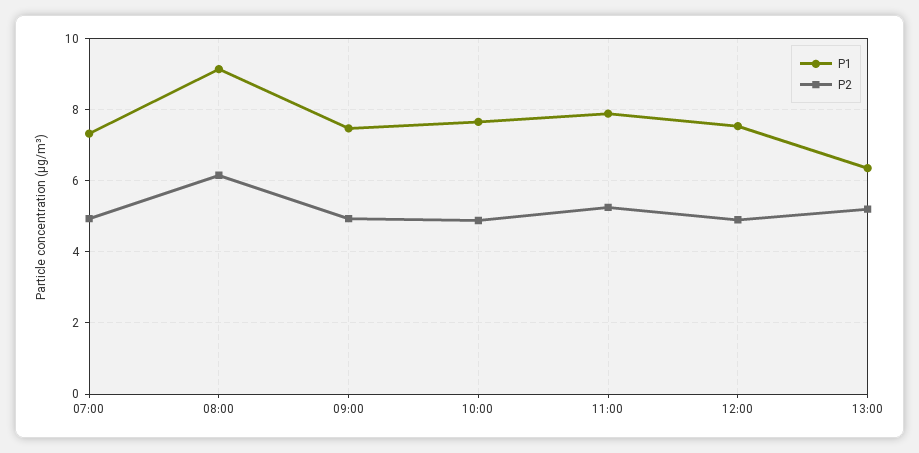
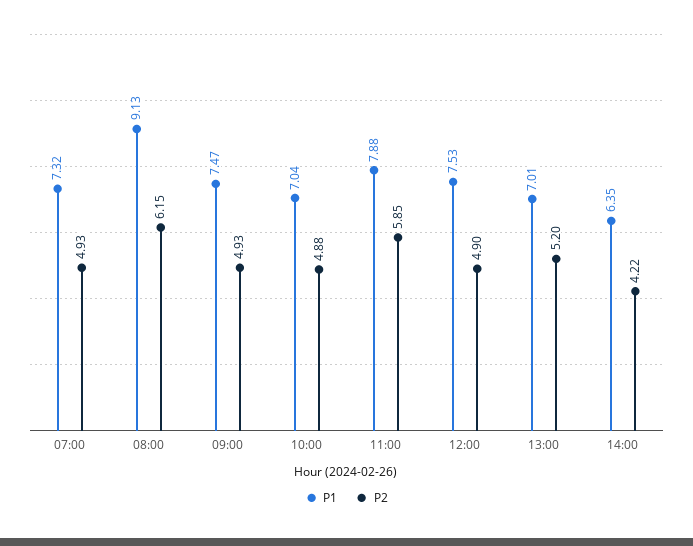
P1, 10:00: 7.6 -> 7.04
P2, 11:00: 5.2 -> 5.85
P1, 13:00: 6.4 -> 7.01
P1, 14:00: none -> 6.35
P2, 14:00: none -> 4.22

